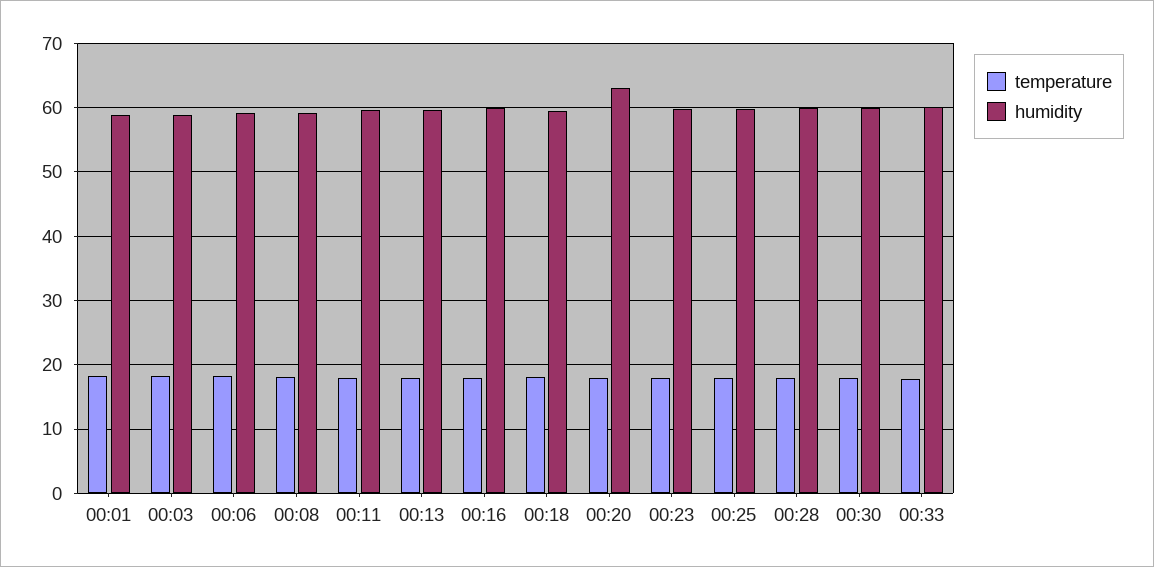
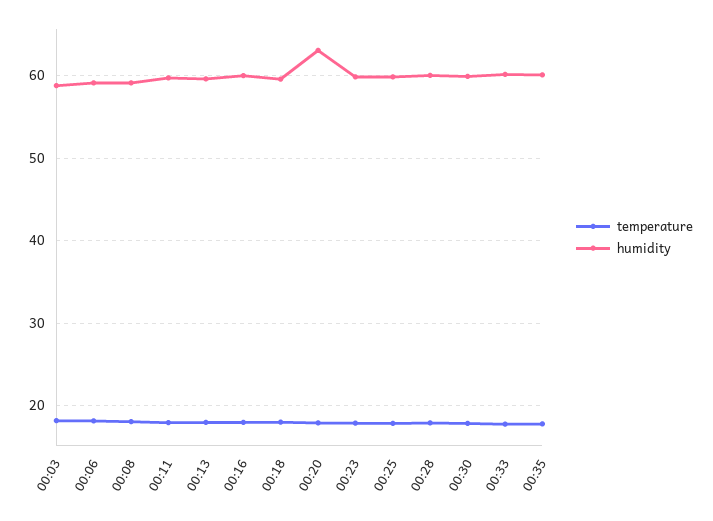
temperature, 00:01: 18 -> none
humidity, 00:01: 59 -> none
temperature, 00:35: none -> 18
humidity, 00:35: none -> 60

